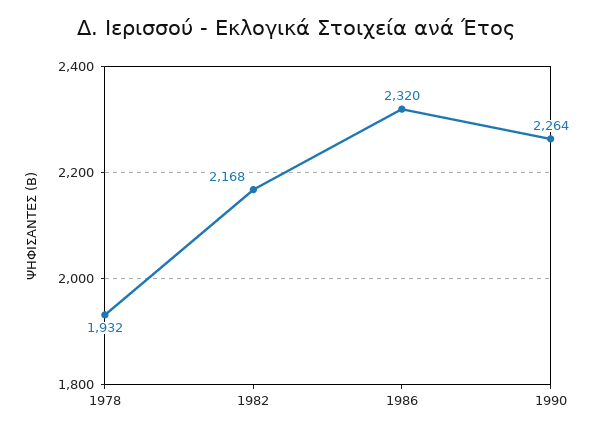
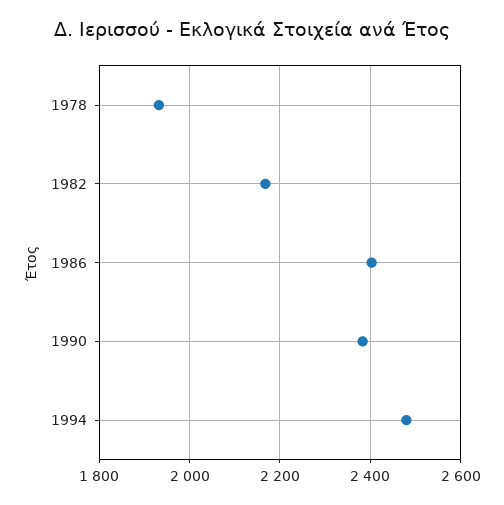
1986: 2320 -> 2400
1990: 2264 -> 2380
1994: none -> 2480

